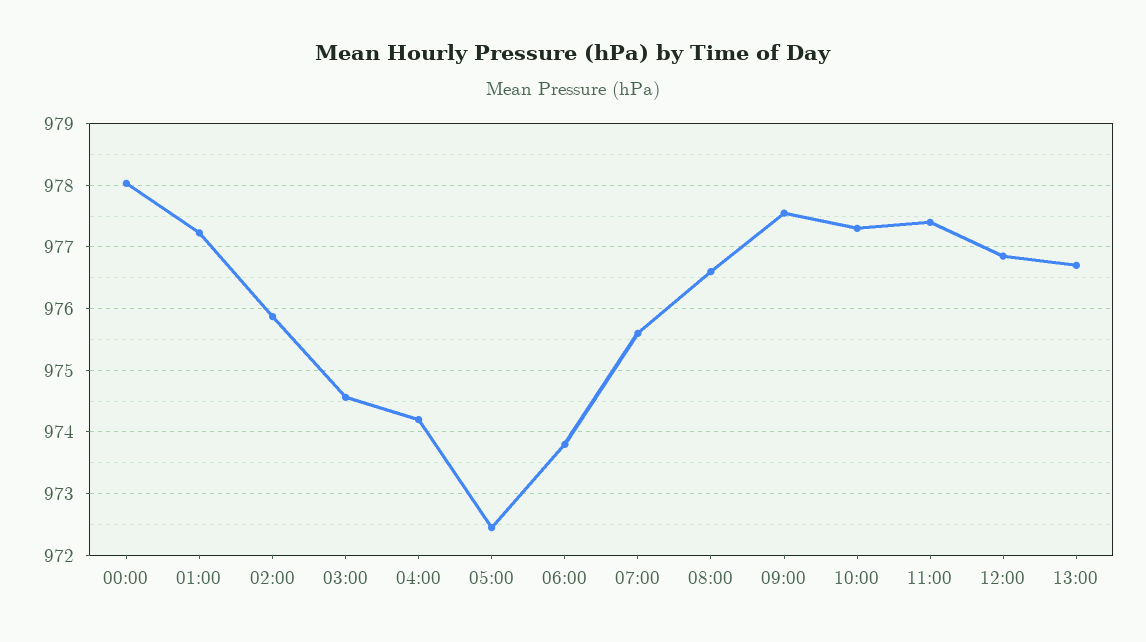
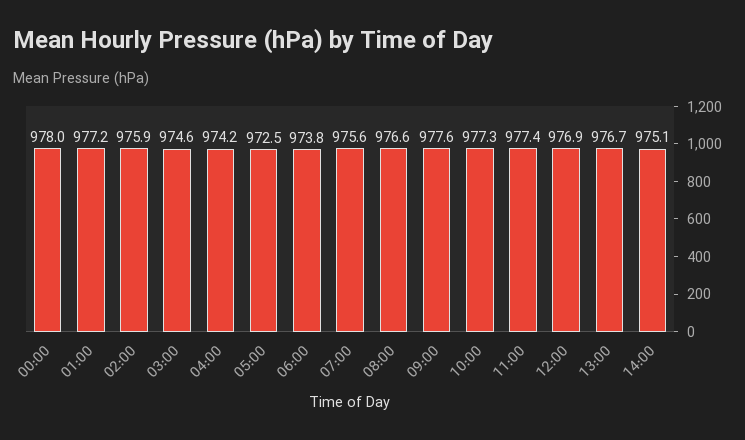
14:00: none -> 975.1

